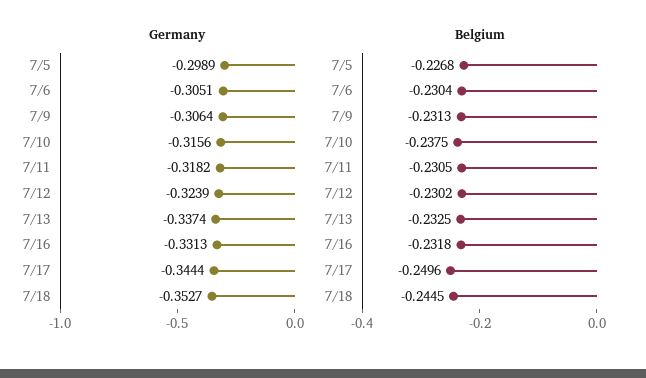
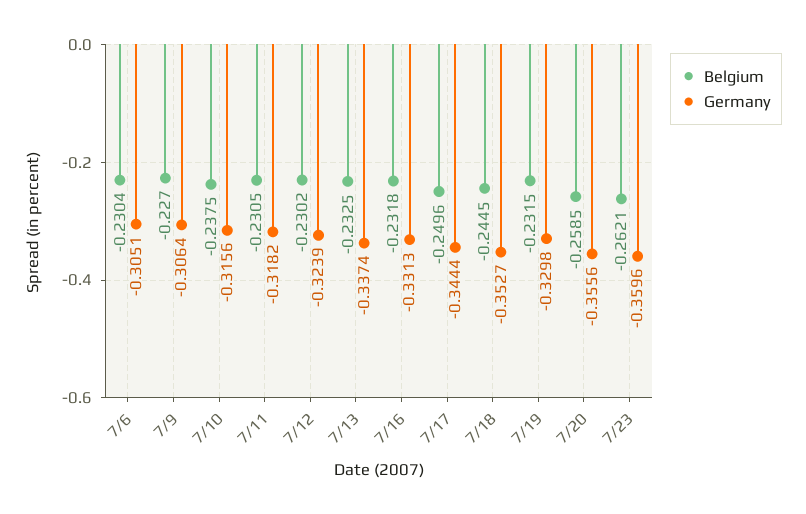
Germany, 7/5: -0.2989 -> none
Belgium, 7/5: -0.2268 -> none
Belgium, 7/9: -0.2313 -> -0.227
Belgium, 7/19: none -> -0.2315
Germany, 7/19: none -> -0.3298
Belgium, 7/20: none -> -0.2585
Germany, 7/20: none -> -0.3556
Belgium, 7/23: none -> -0.2621
Germany, 7/23: none -> -0.3596

